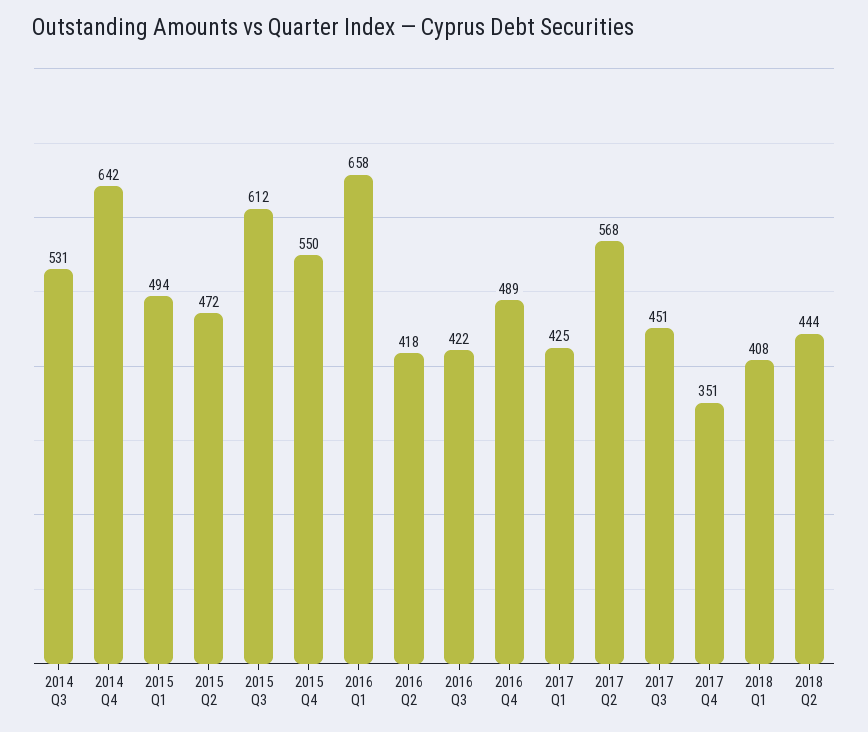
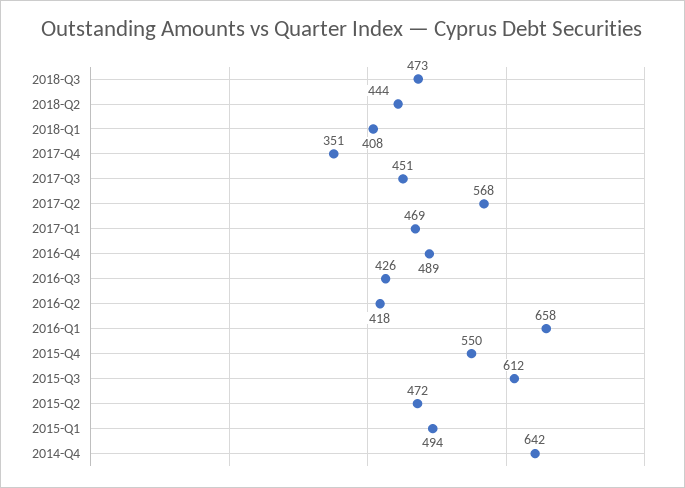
2014 Q3: 531 -> none
2016 Q3: 422 -> 426
2017 Q1: 425 -> 469
2018-Q3: none -> 473

